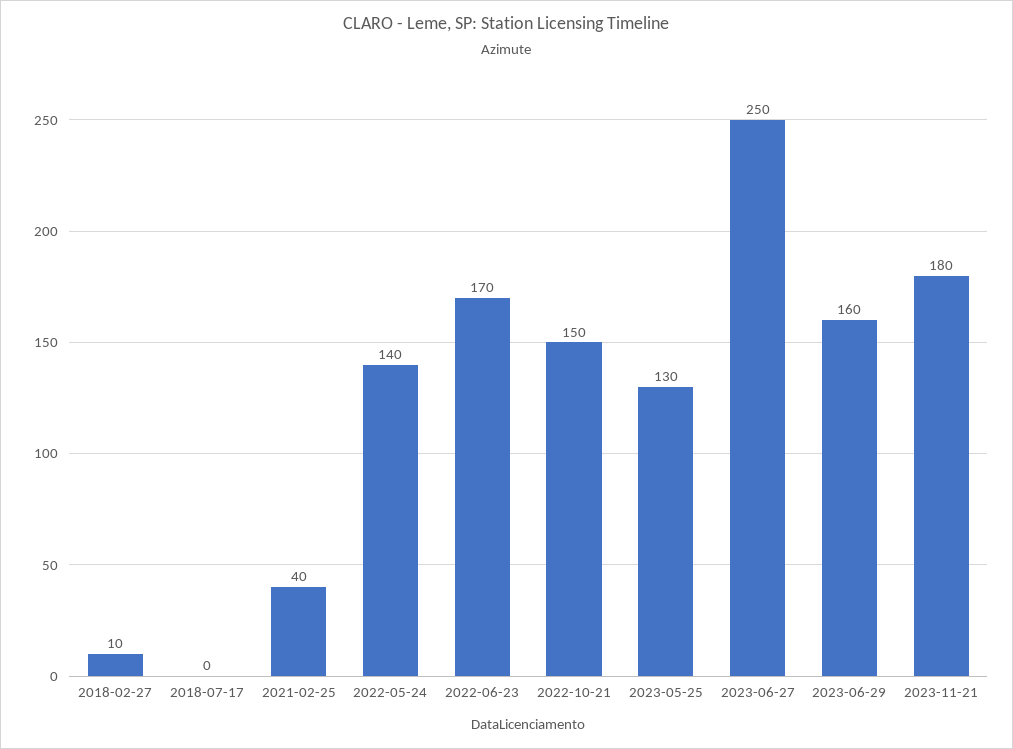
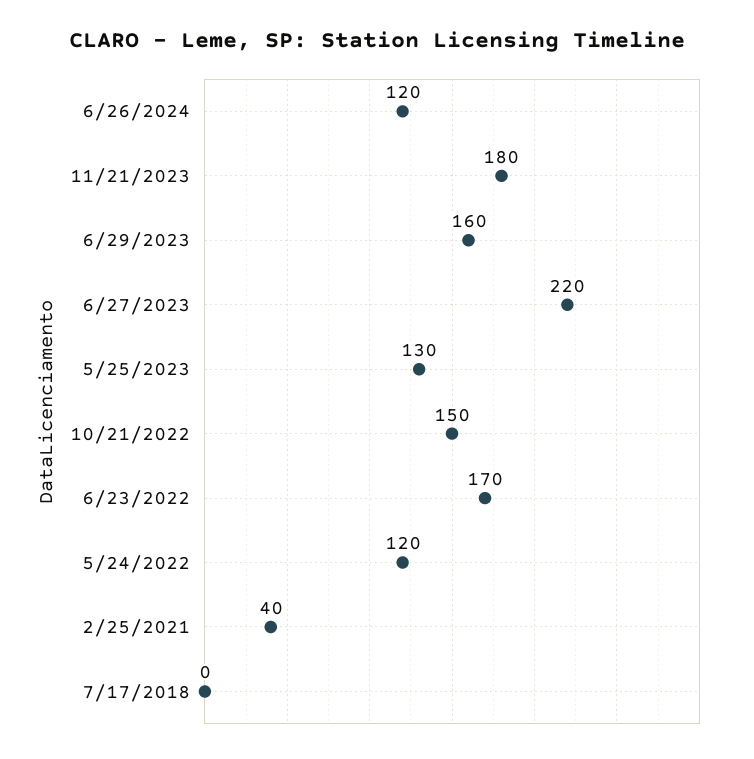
2018-02-27: 10 -> none
2022-05-24: 140 -> 120
2023-06-27: 250 -> 220
6/26/2024: none -> 120

